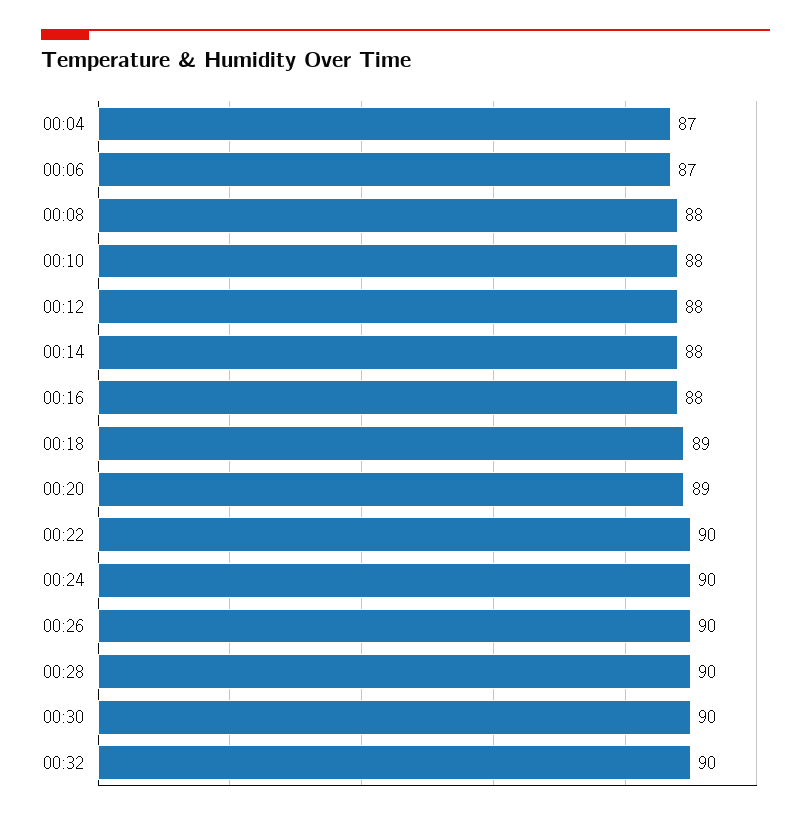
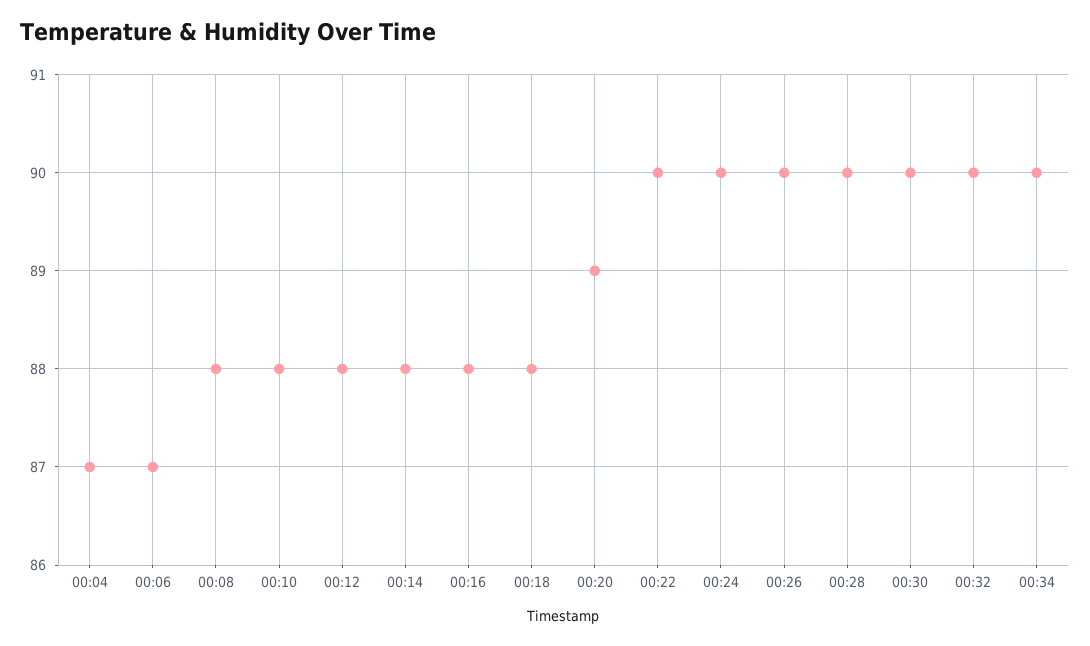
00:18: 89 -> 88
00:34: none -> 90

